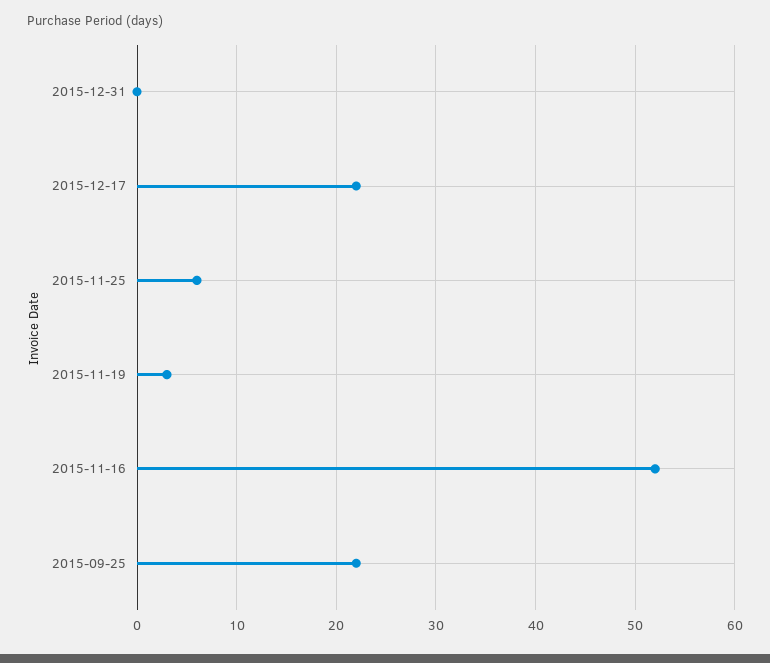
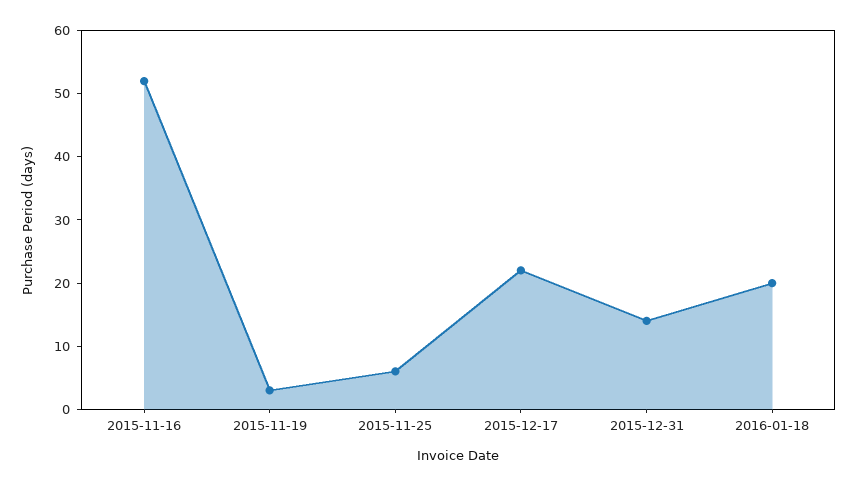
2015-12-31: 0 -> 15
2015-09-25: 22 -> none
2016-01-18: none -> 20

